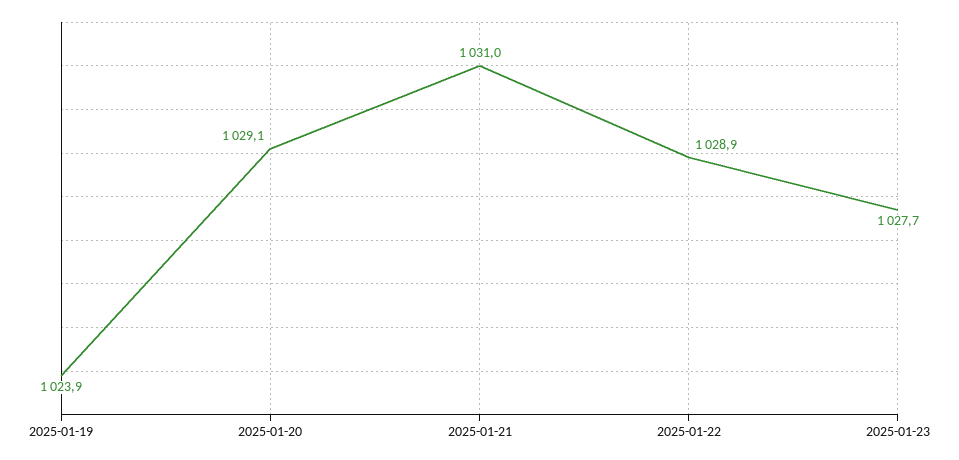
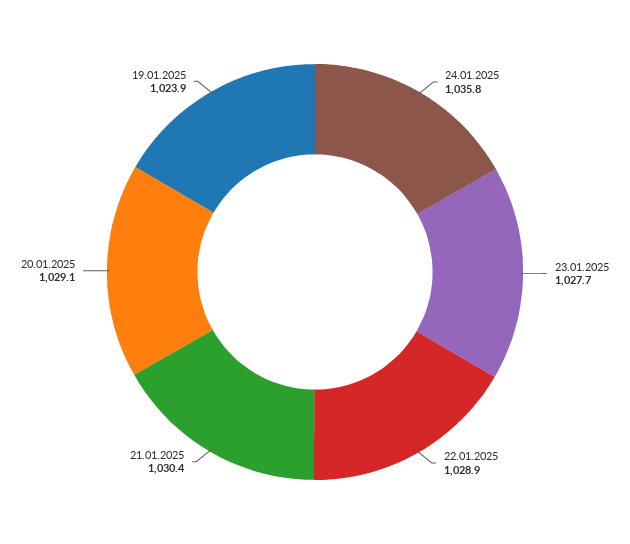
2025-01-21: 1031 -> 1030.4
24.01.2025: none -> 1035.8

